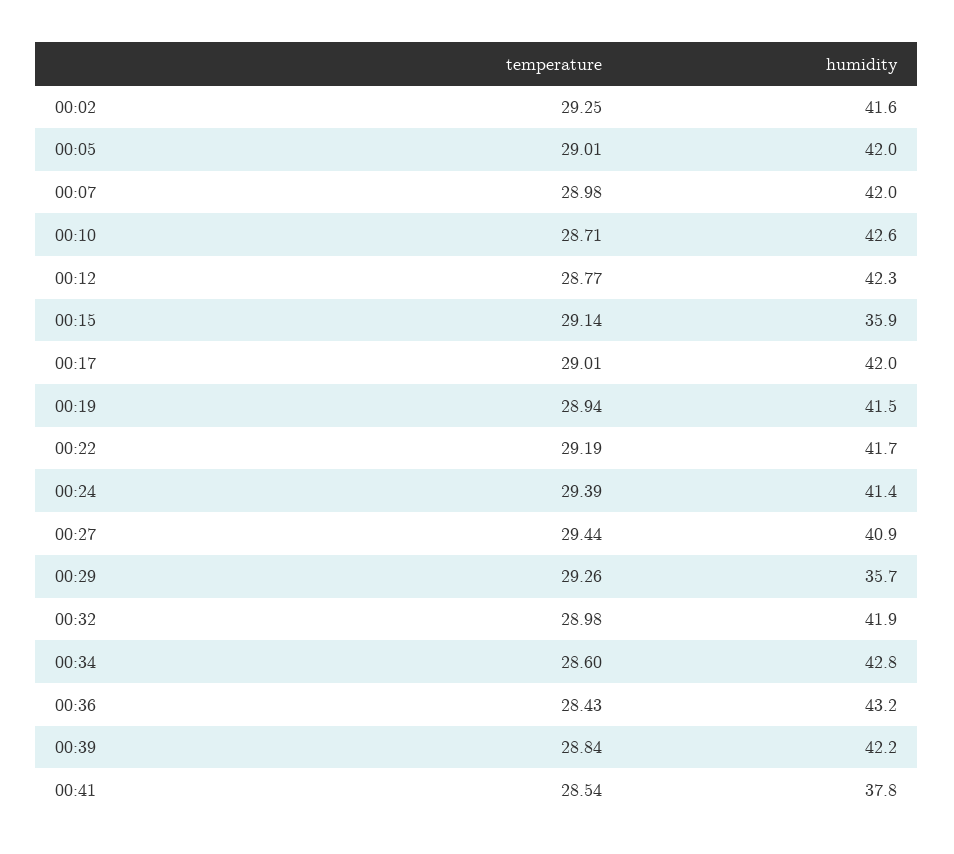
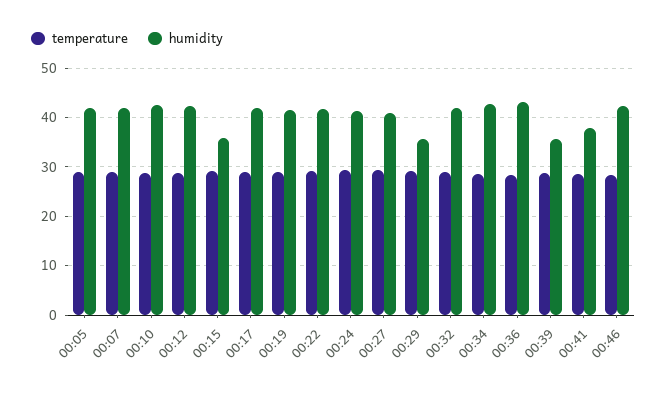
temperature, 00:02: 29.25 -> none
humidity, 00:02: 41.6 -> none
humidity, 00:39: 42.2 -> 36
temperature, 00:46: none -> 28
humidity, 00:46: none -> 42

